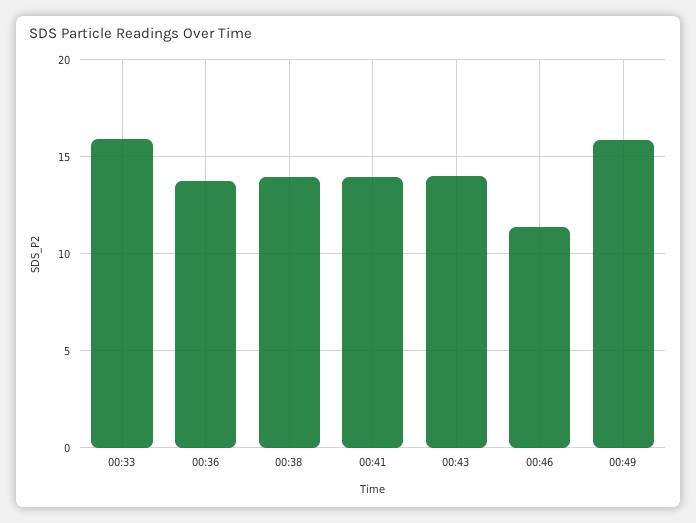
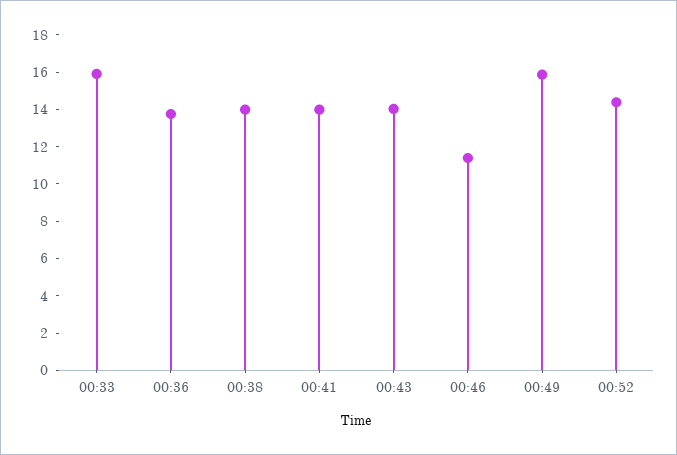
00:52: none -> 14.5

